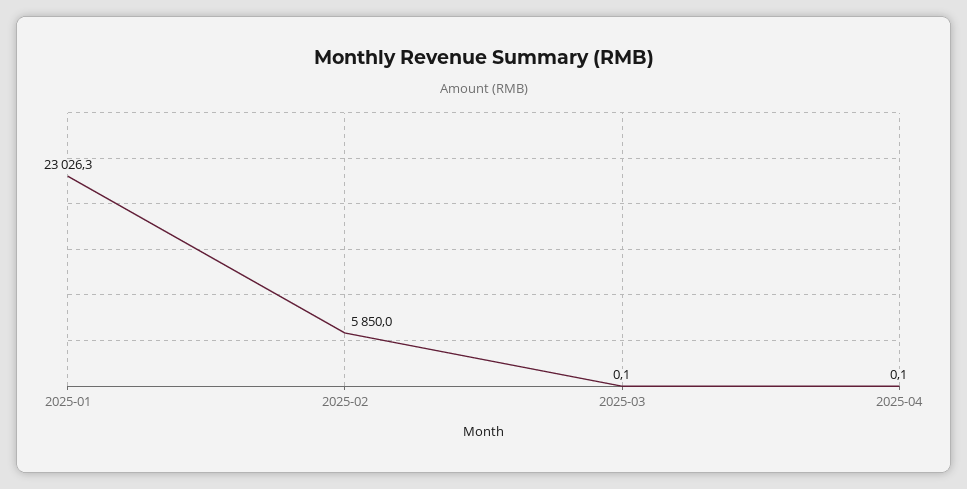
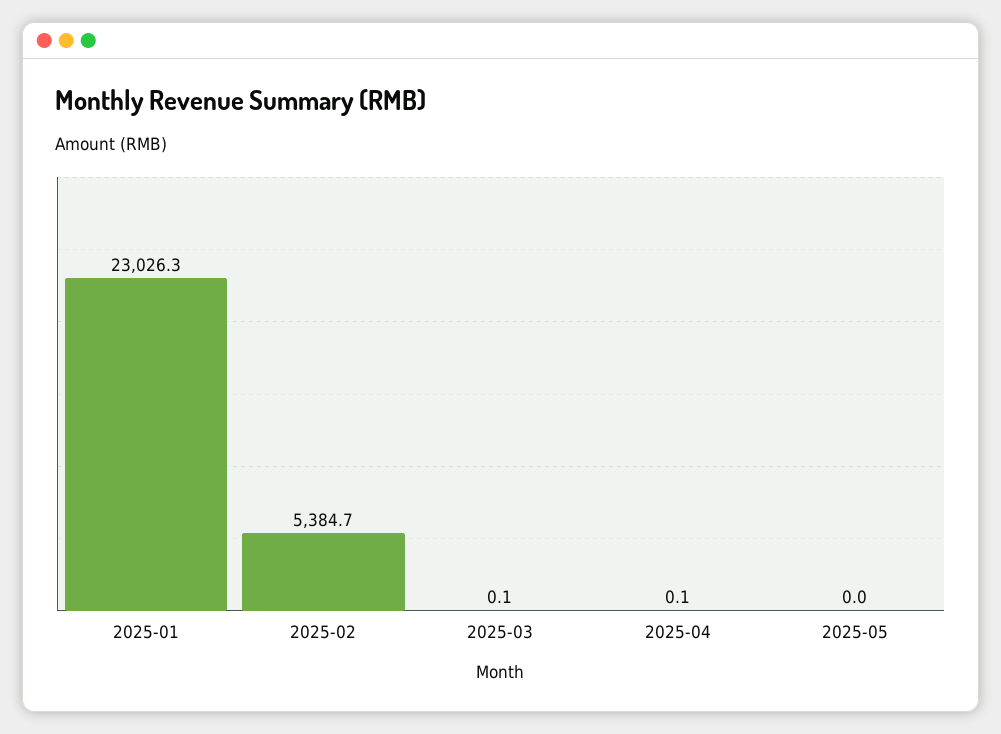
2025-02: 5850 -> 5384.7
2025-05: none -> 0

